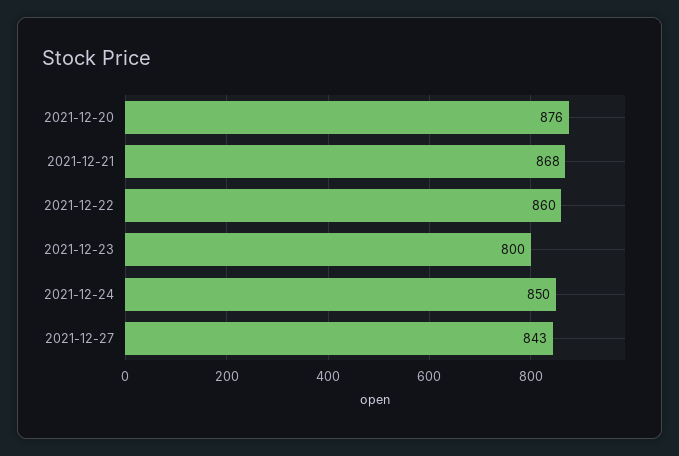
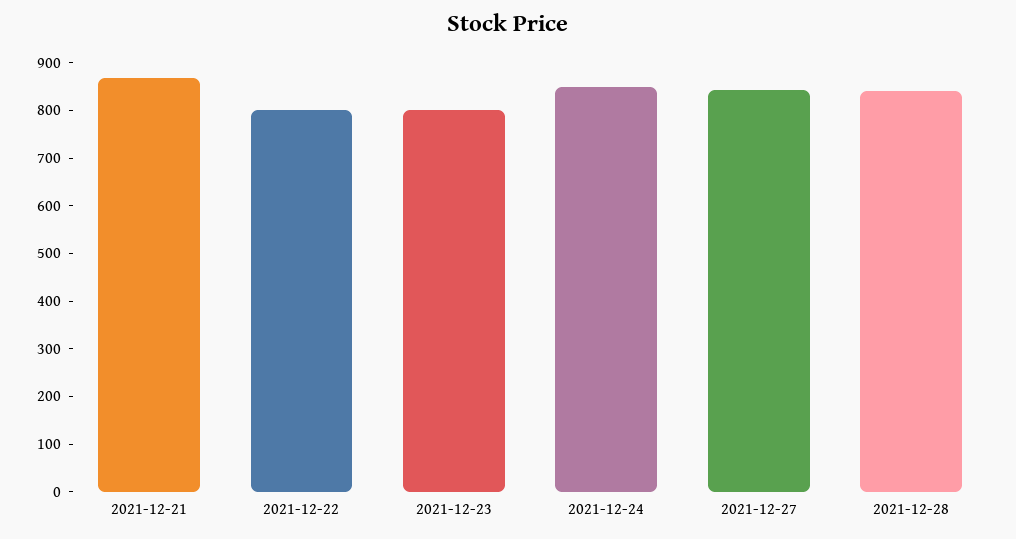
2021-12-20: 876 -> none
2021-12-22: 860 -> 800
2021-12-28: none -> 840

